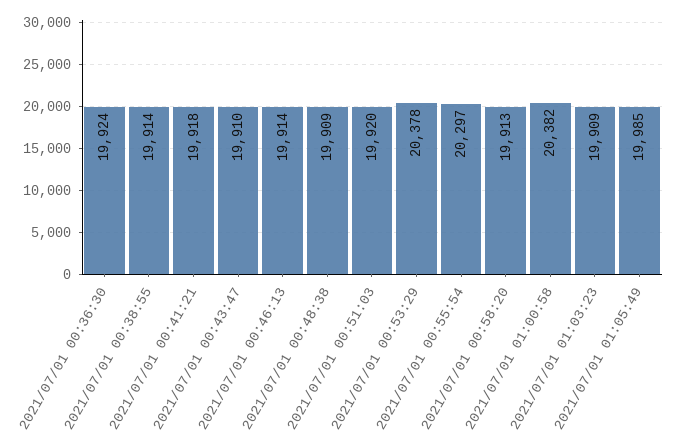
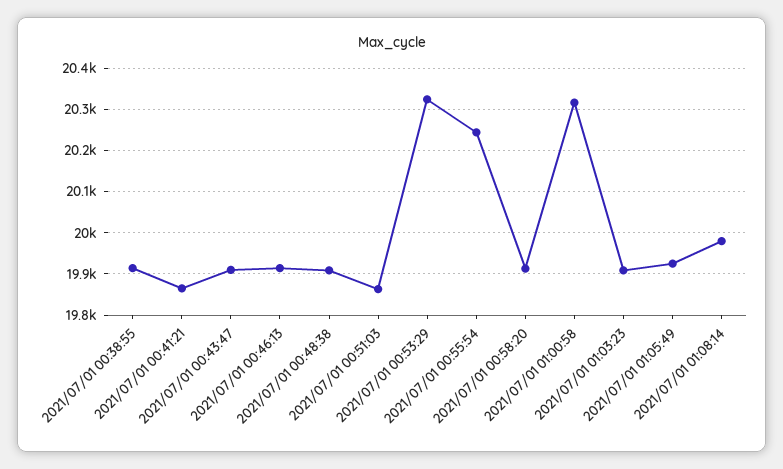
2021/07/01 00:36:30: 19924 -> none
2021/07/01 00:41:21: 19918 -> 19860
2021/07/01 00:51:03: 19920 -> 19860
2021/07/01 00:53:29: 20378 -> 20320
2021/07/01 00:55:54: 20297 -> 20240
2021/07/01 01:00:58: 20382 -> 20320
2021/07/01 01:05:49: 19985 -> 19920
2021/07/01 01:08:14: none -> 19980

